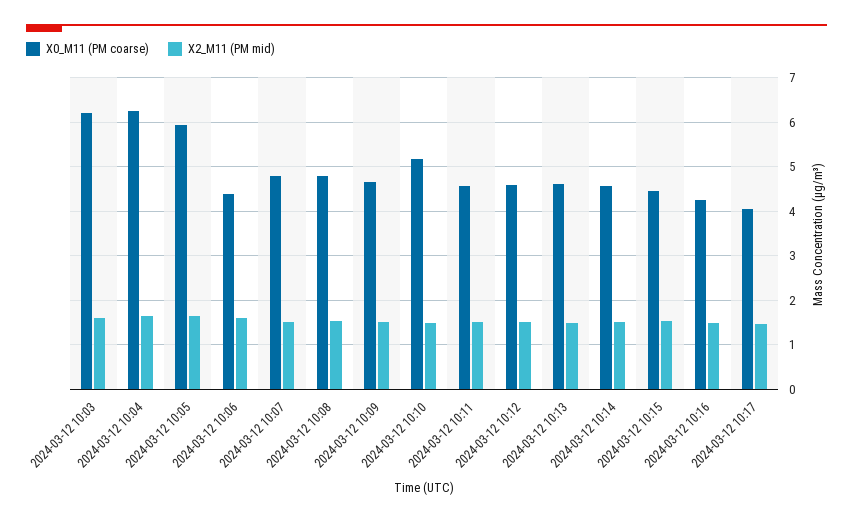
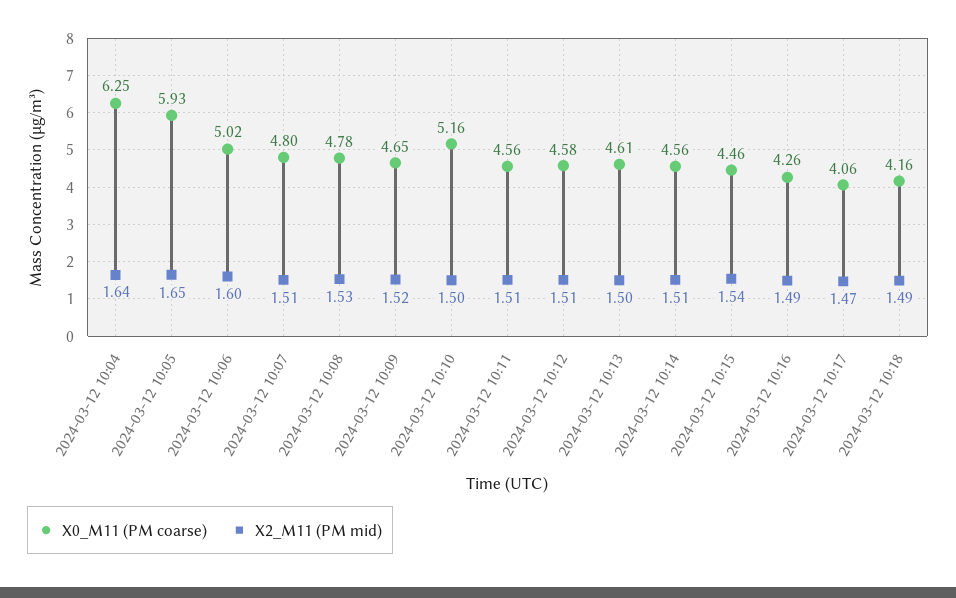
X0_M11 (PM coarse), 2024-03-12 10:03: 6.2 -> none
X2_M11 (PM mid), 2024-03-12 10:03: 1.6 -> none
X0_M11 (PM coarse), 2024-03-12 10:06: 4.4 -> 5.02
X0_M11 (PM coarse), 2024-03-12 10:18: none -> 4.16
X2_M11 (PM mid), 2024-03-12 10:18: none -> 1.49

